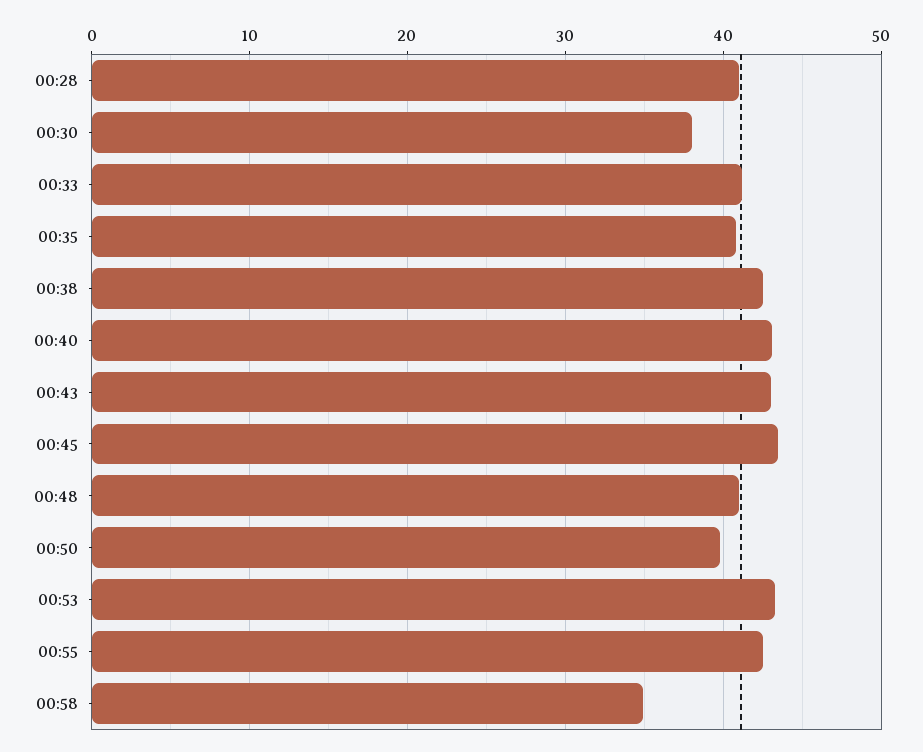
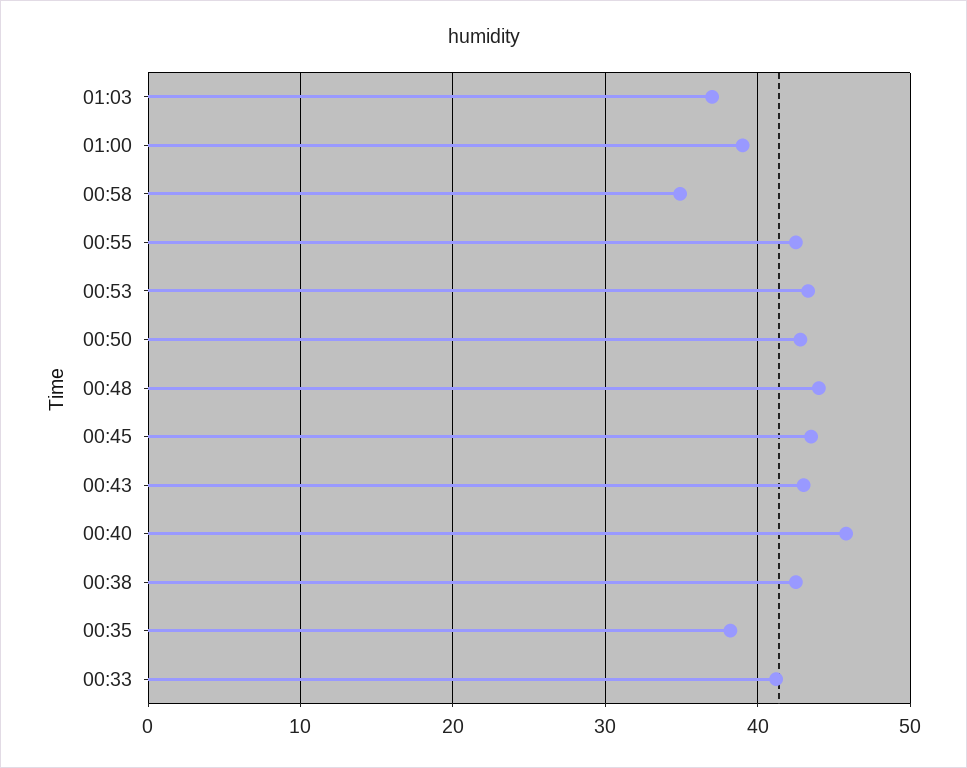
00:28: 41 -> none
00:30: 38 -> none
00:35: 41 -> 38
00:40: 43 -> 46
00:48: 41 -> 44
00:50: 40 -> 43
01:03: none -> 37
01:00: none -> 39

